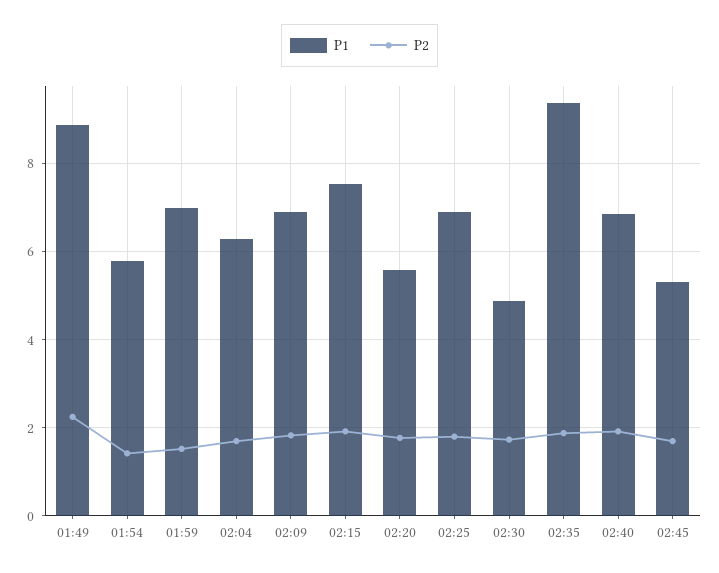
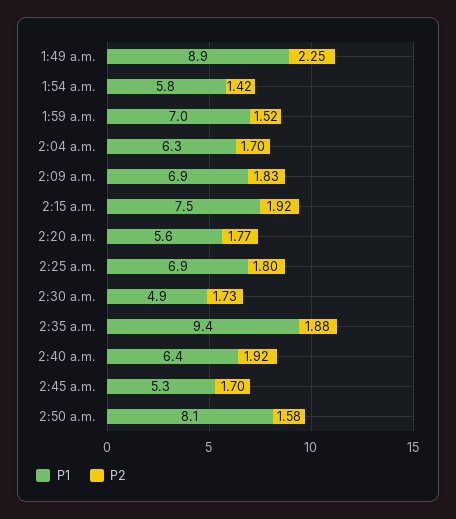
P1, 02:40: 6.8 -> 6.4
P1, 2:50 a.m.: none -> 8.1
P2, 2:50 a.m.: none -> 1.58

